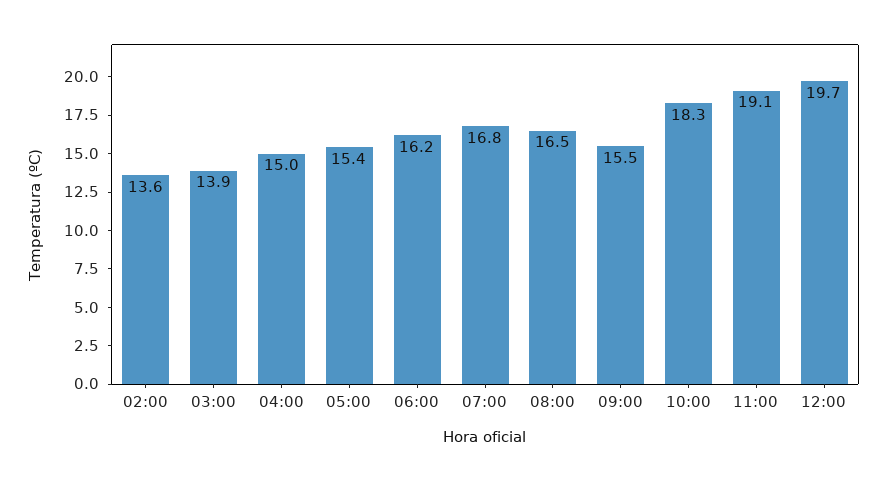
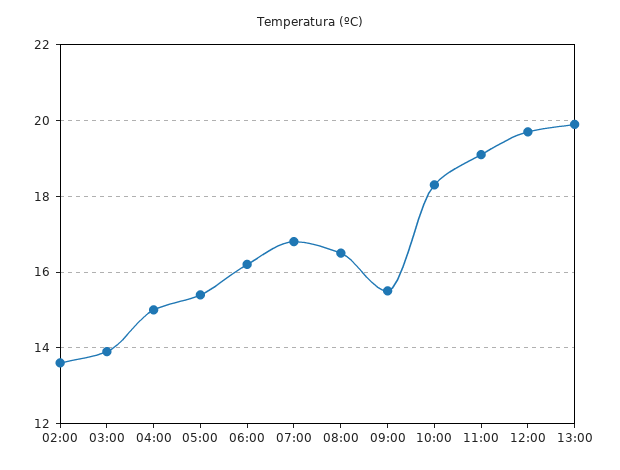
13:00: none -> 20

